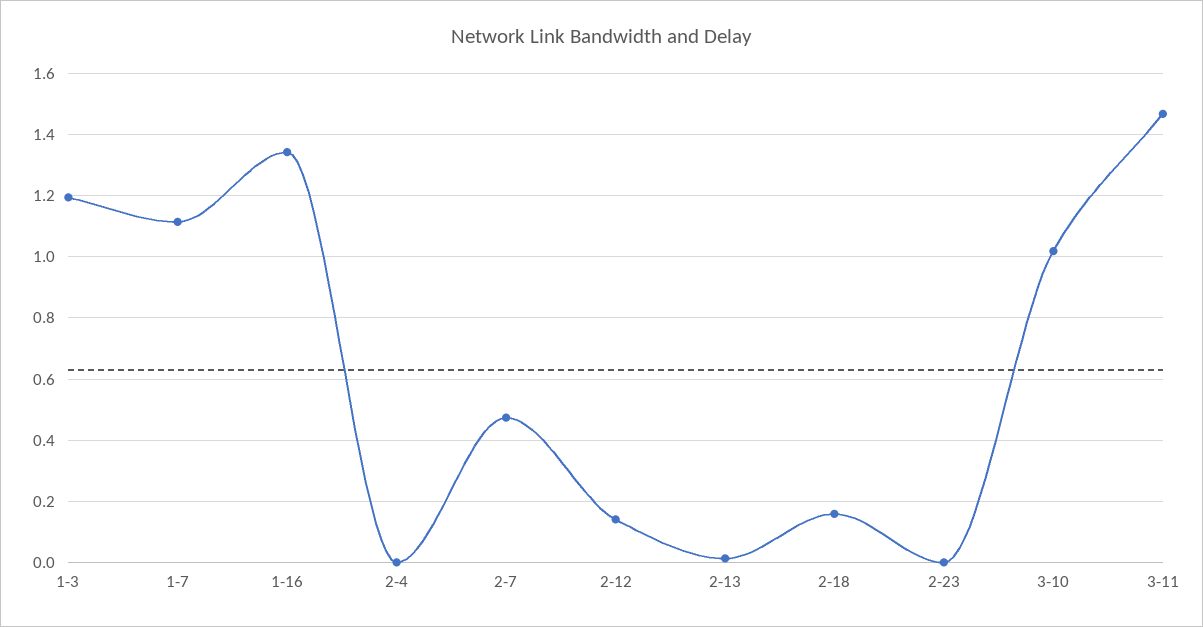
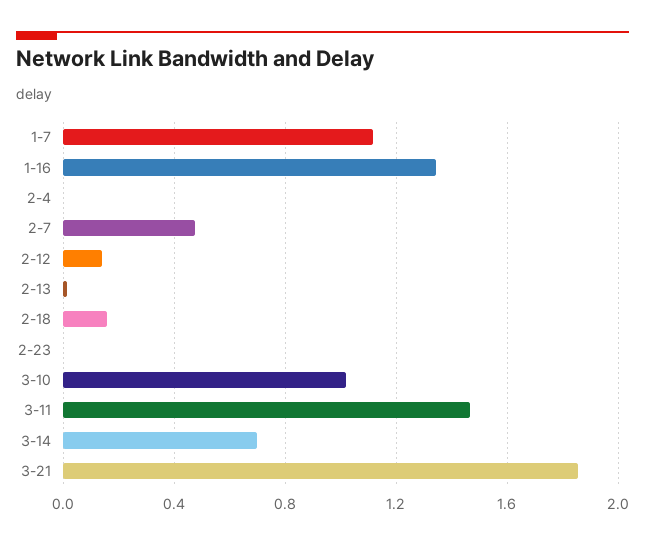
1-3: 1.2 -> none
3-14: none -> 0.7
3-21: none -> 1.85

